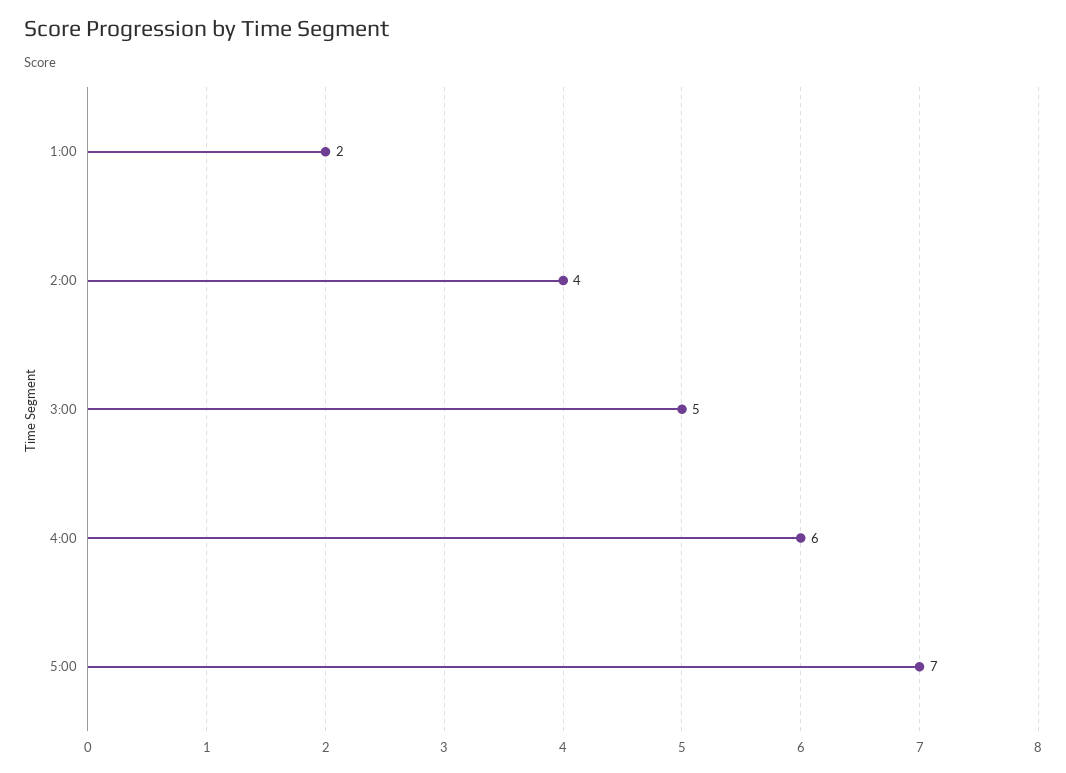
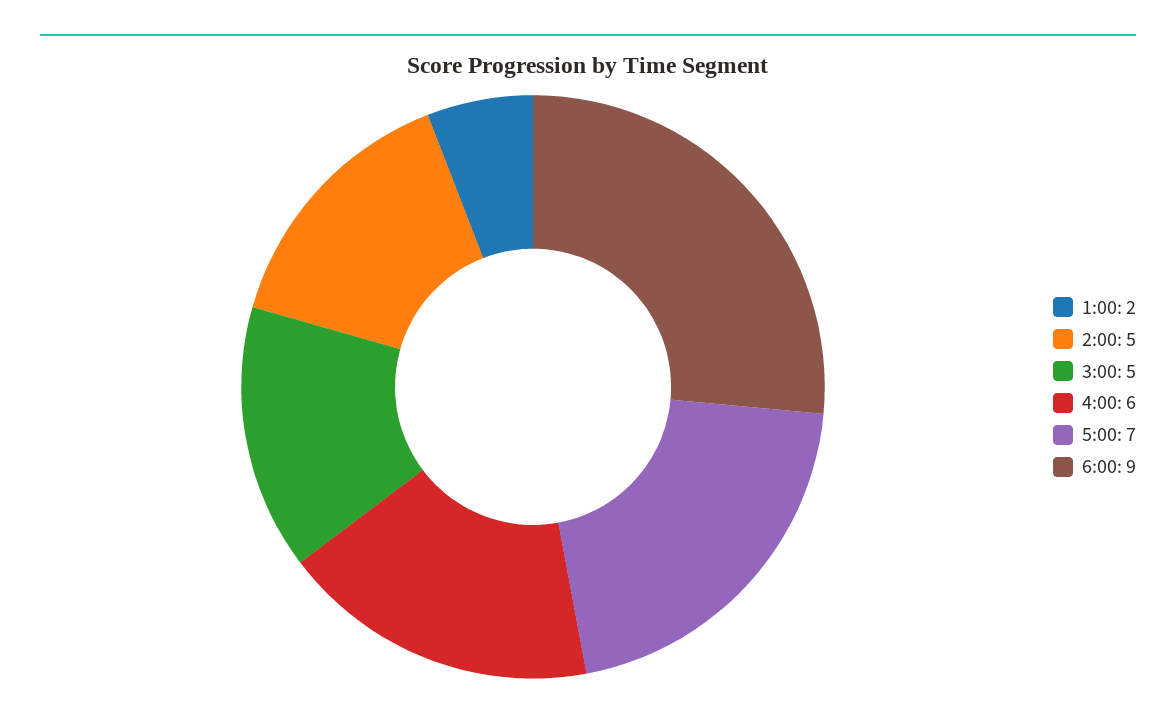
2:00: 4 -> 5
6:00: none -> 9

